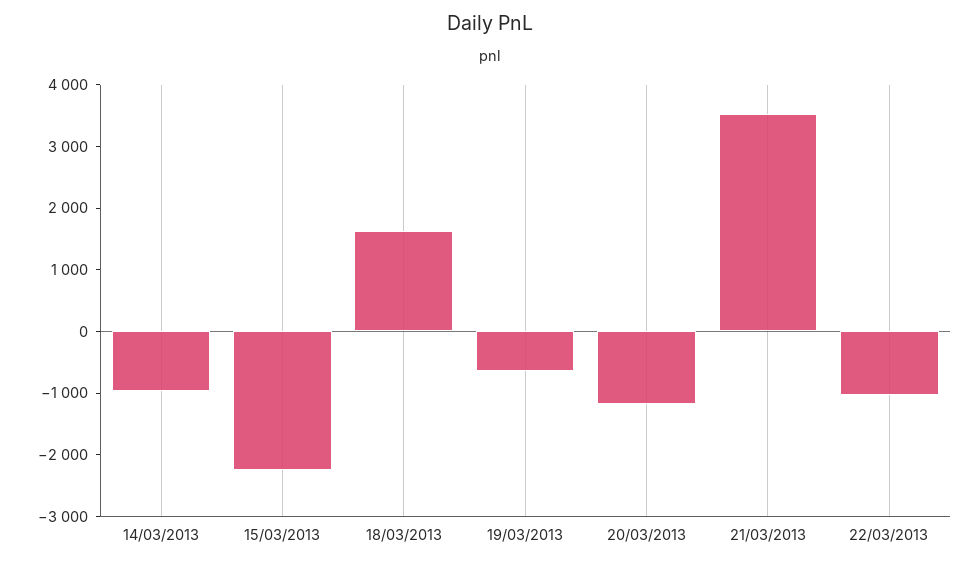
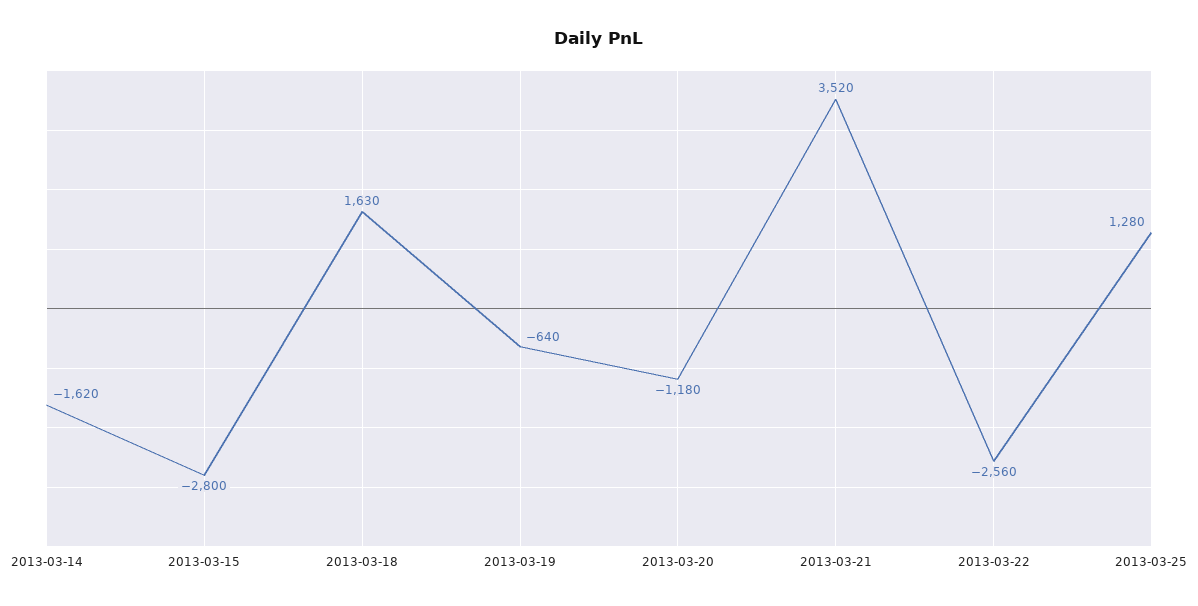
14/03/2013: -1000 -> -1620
15/03/2013: -2200 -> -2800
22/03/2013: -1000 -> -2560
2013-03-25: none -> 1280

